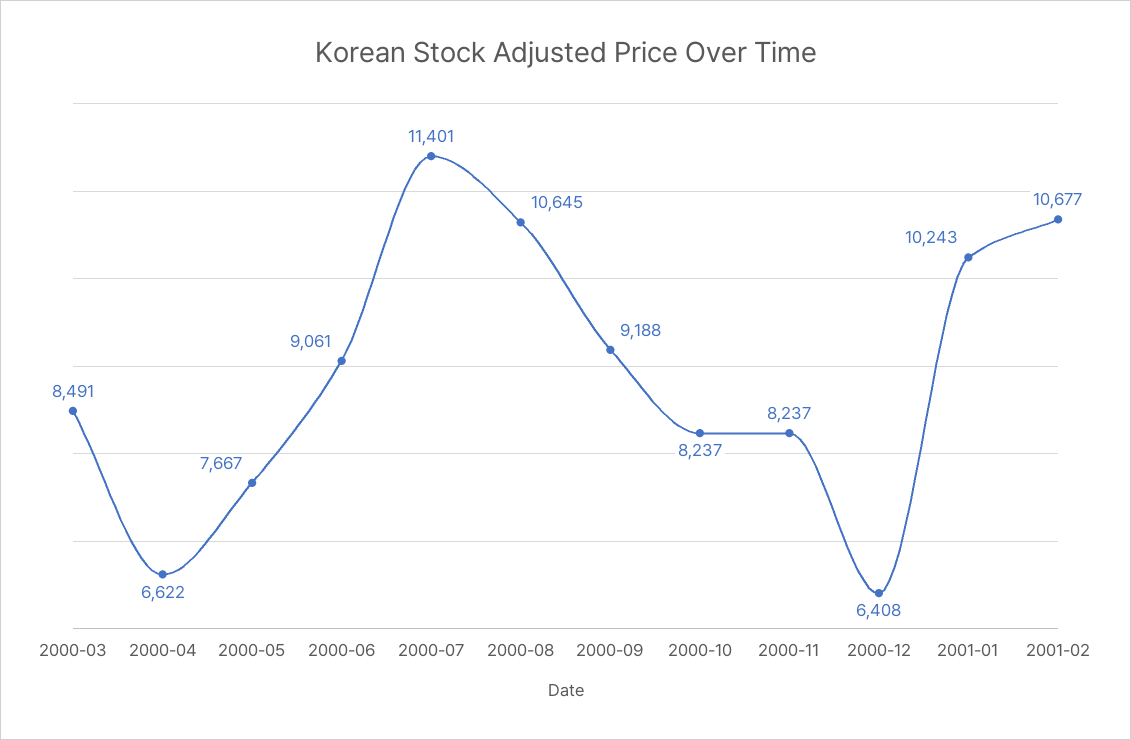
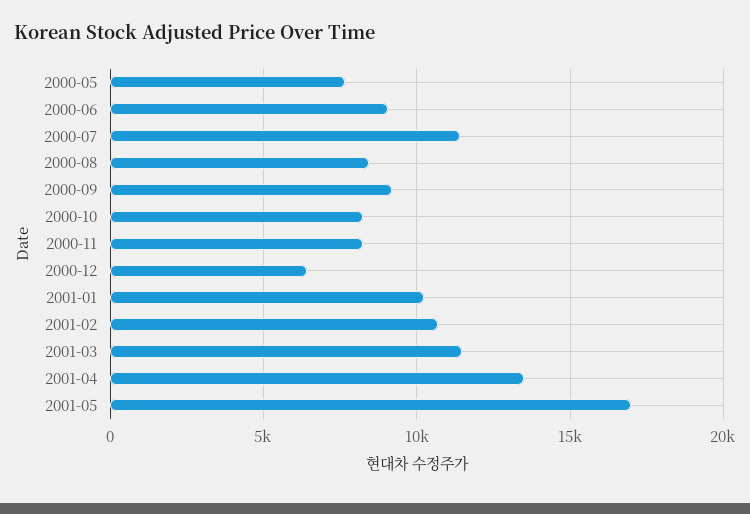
2000-03: 8491 -> none
2000-04: 6622 -> none
2000-08: 10645 -> 8500
2001-03: none -> 11500
2001-04: none -> 13500
2001-05: none -> 17000

